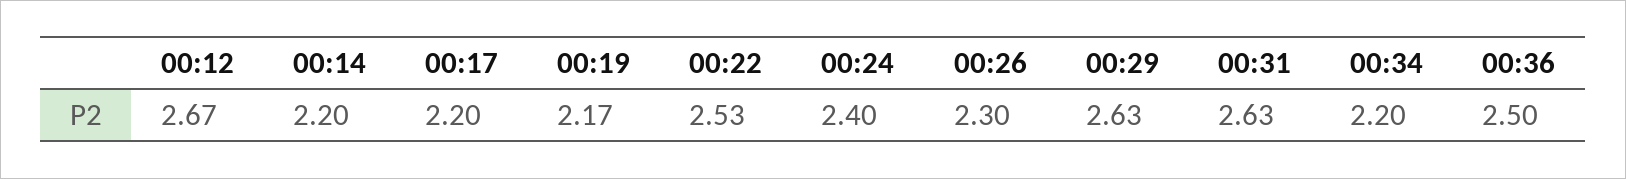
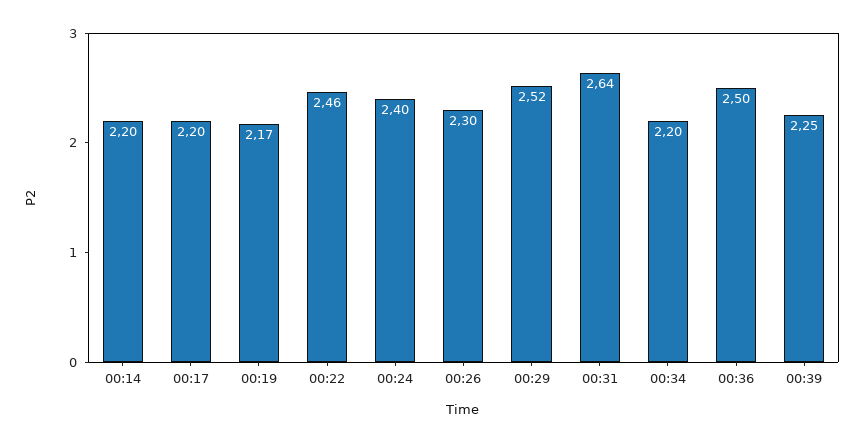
00:12: 2.67 -> none
00:22: 2.53 -> 2.46
00:29: 2.63 -> 2.52
00:31: 2.63 -> 2.64
00:39: none -> 2.25

